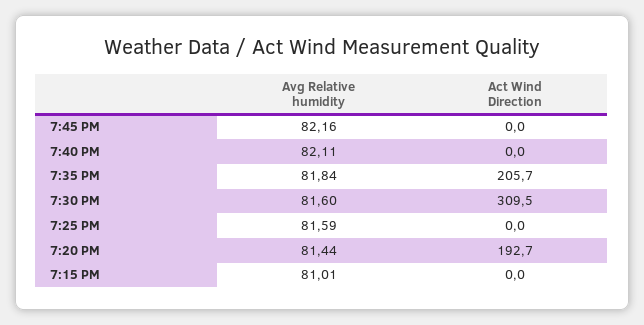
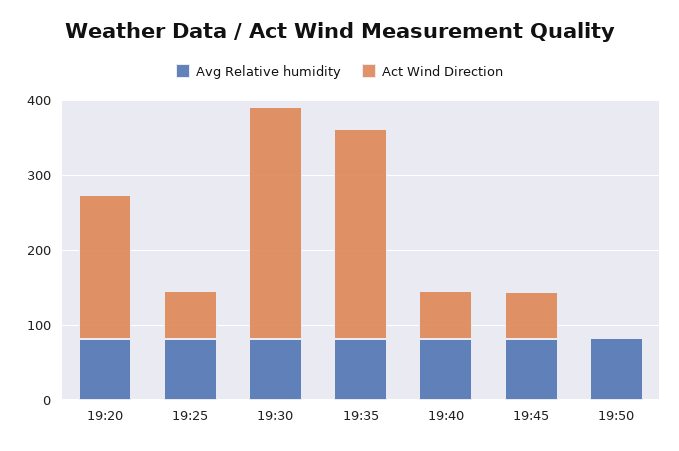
Act Wind Direction, 7:45 PM: 0 -> 60
Act Wind Direction, 7:40 PM: 0 -> 60
Act Wind Direction, 7:35 PM: 205.7 -> 280
Act Wind Direction, 7:25 PM: 0 -> 60
Avg Relative humidity, 7:15 PM: 81.01 -> none
Act Wind Direction, 7:15 PM: 0 -> none
Avg Relative humidity, 19:50: none -> 80
Act Wind Direction, 19:50: none -> 0

